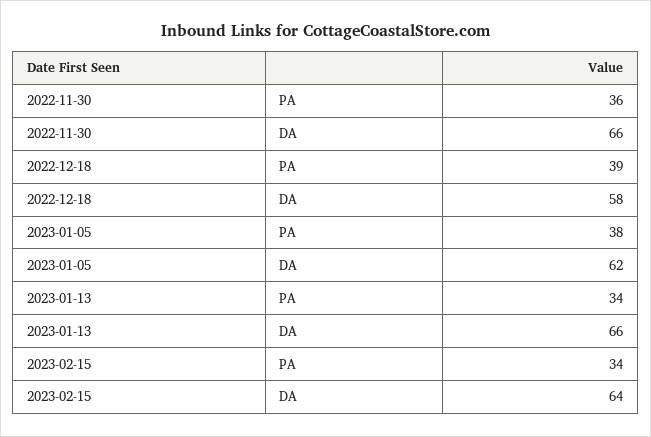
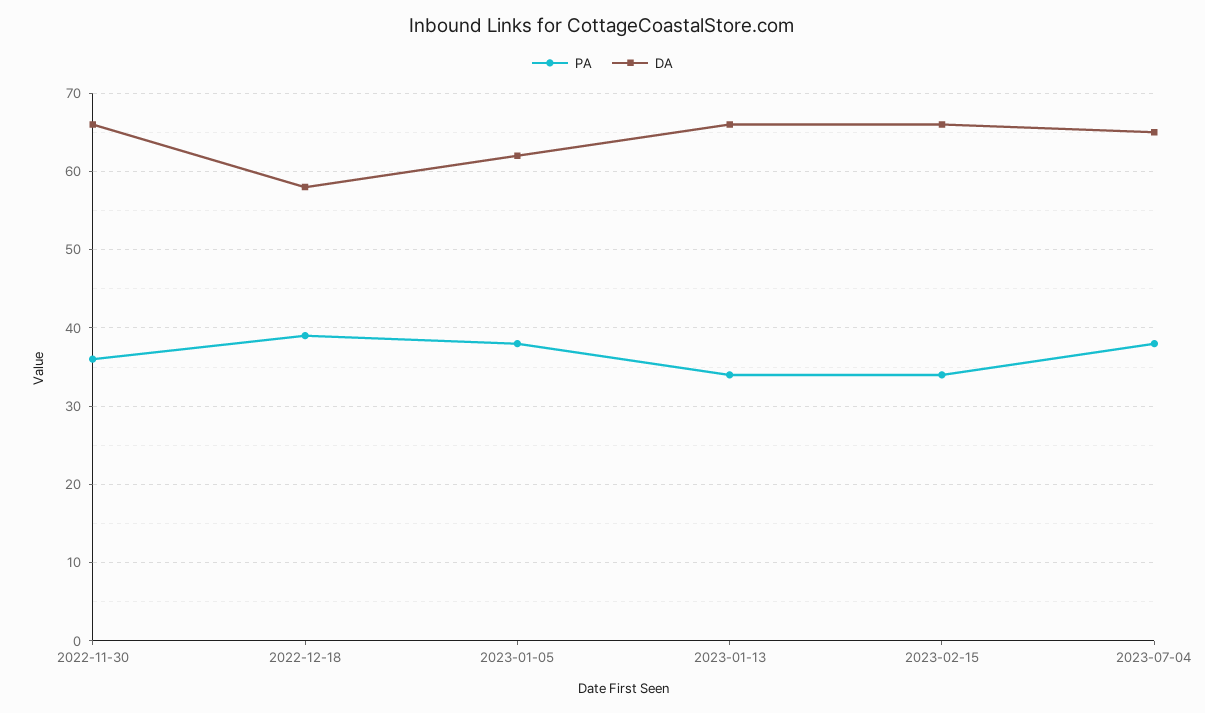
DA, 2023-02-15: 64 -> 66
PA, 2023-07-04: none -> 38
DA, 2023-07-04: none -> 65

